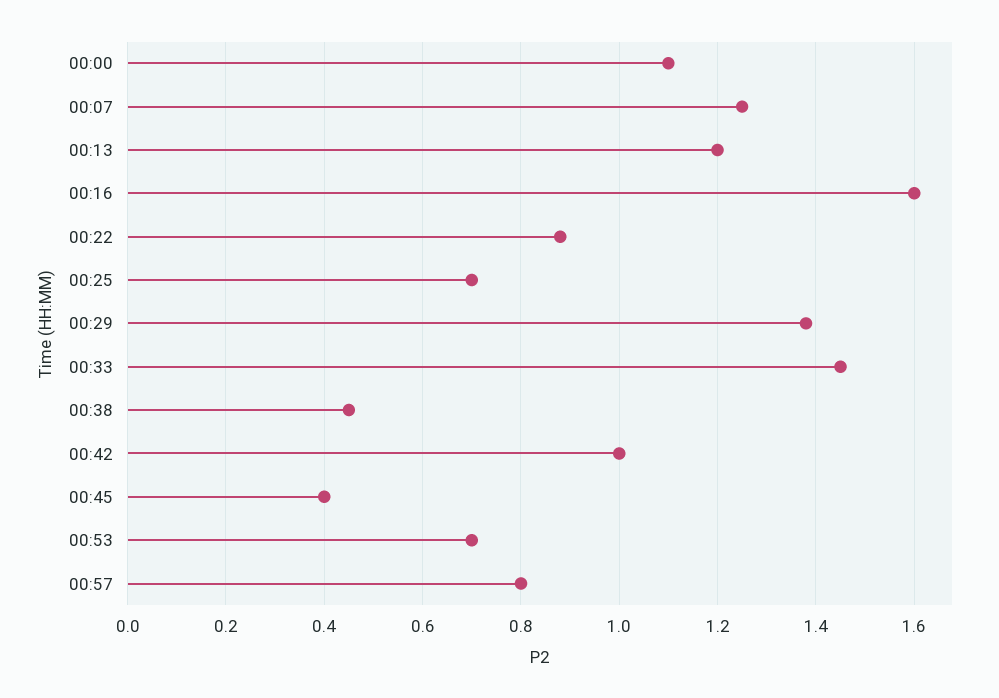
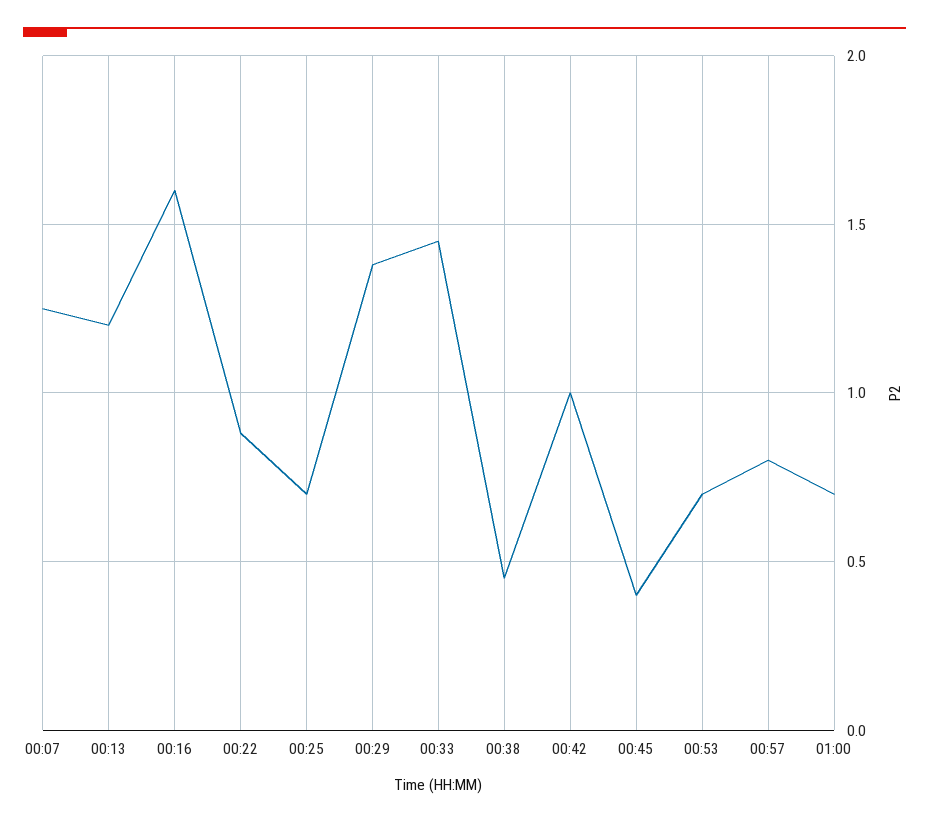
00:00: 1.1 -> none
01:00: none -> 0.7

